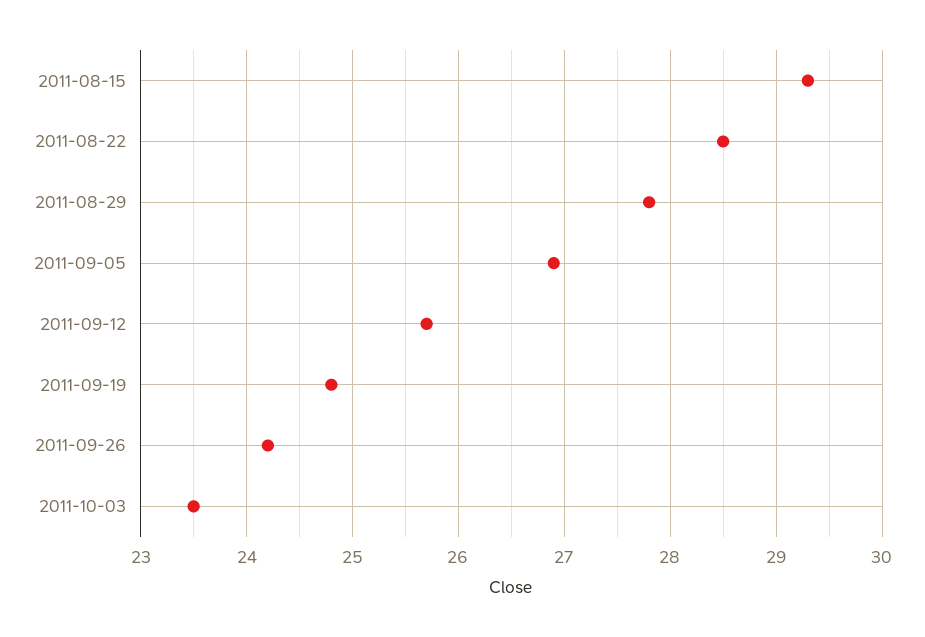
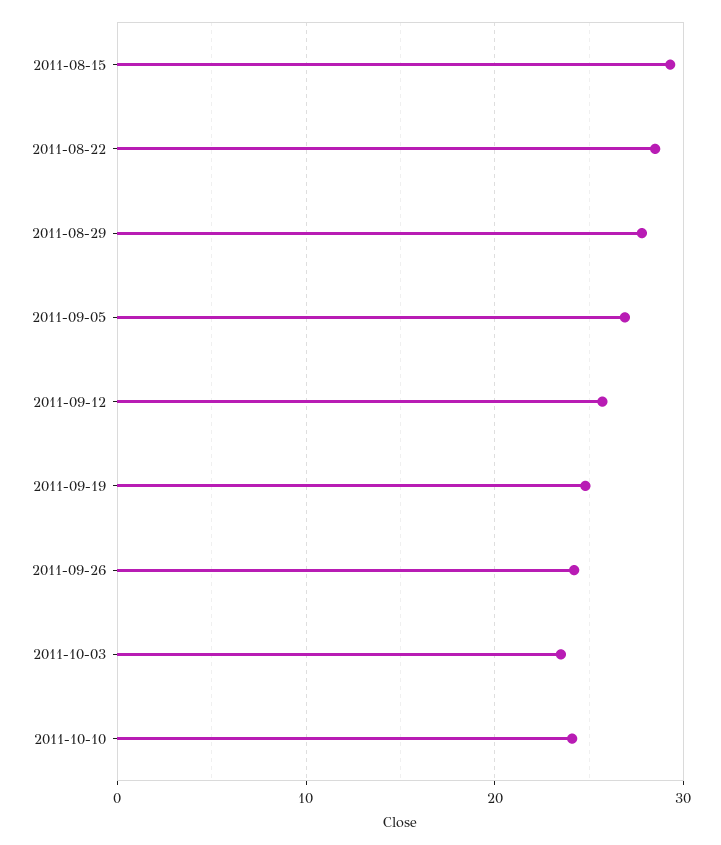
2011-10-10: none -> 24

